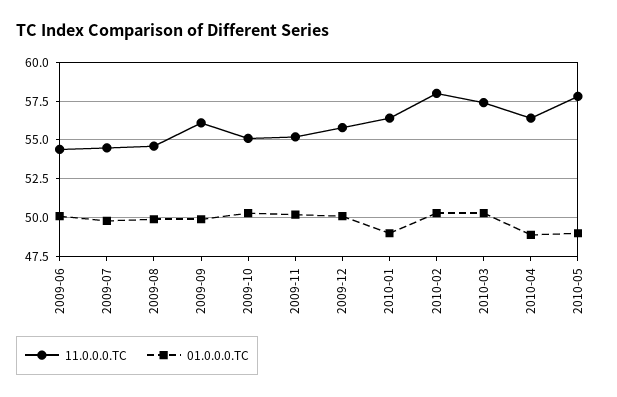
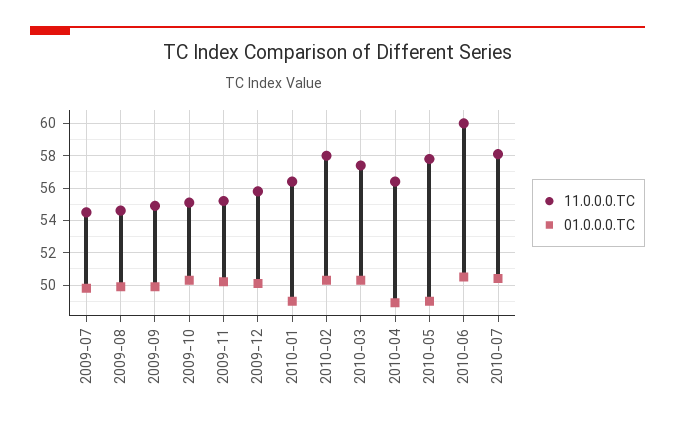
11.0.0.0.TC, 2009-06: 54.5 -> none
01.0.0.0.TC, 2009-06: 50 -> none
11.0.0.0.TC, 2009-09: 56 -> 55
11.0.0.0.TC, 2010-06: none -> 60
01.0.0.0.TC, 2010-06: none -> 50.5
11.0.0.0.TC, 2010-07: none -> 58
01.0.0.0.TC, 2010-07: none -> 50.5

